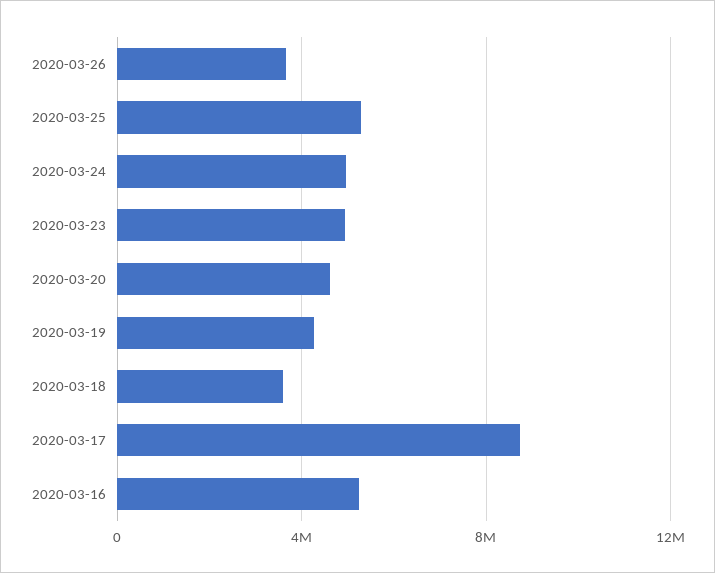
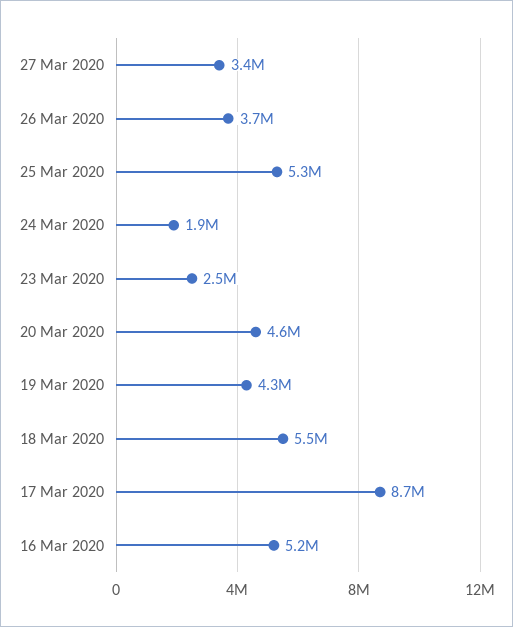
2020-03-24: 5000000 -> 1900000
2020-03-23: 5000000 -> 2500000
2020-03-18: 3500000 -> 5500000
27 Mar 2020: none -> 3400000

